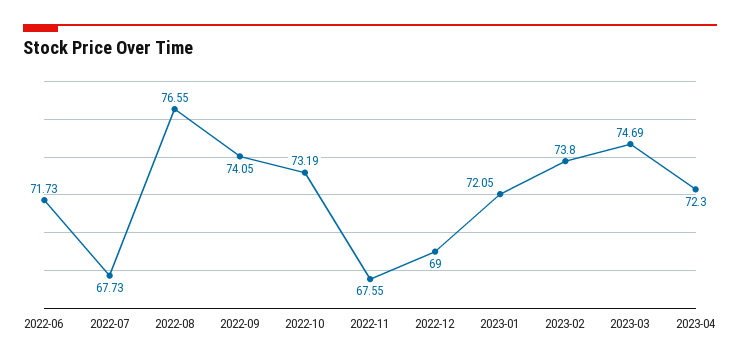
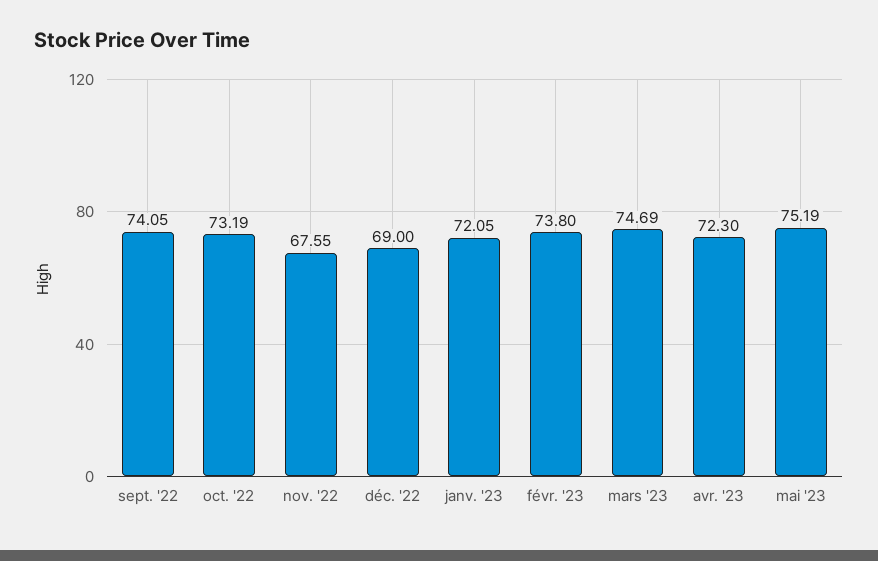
2022-06: 71.73 -> none
2022-07: 67.73 -> none
2022-08: 76.55 -> none
mai '23: none -> 75.19

